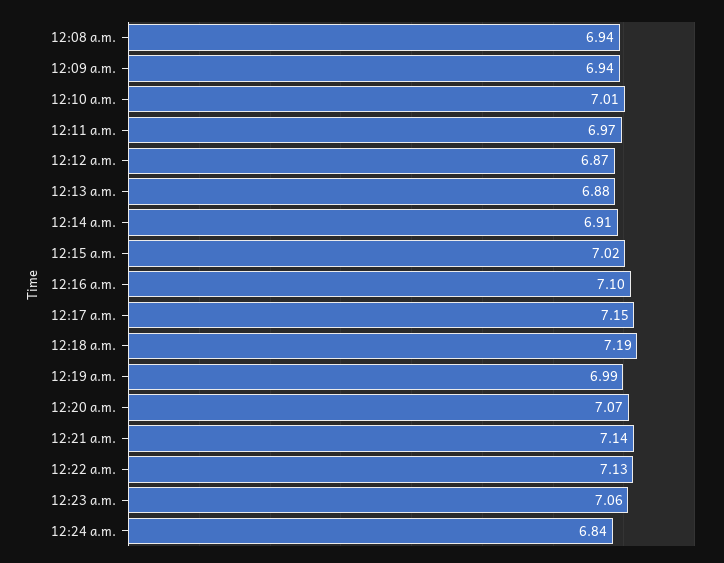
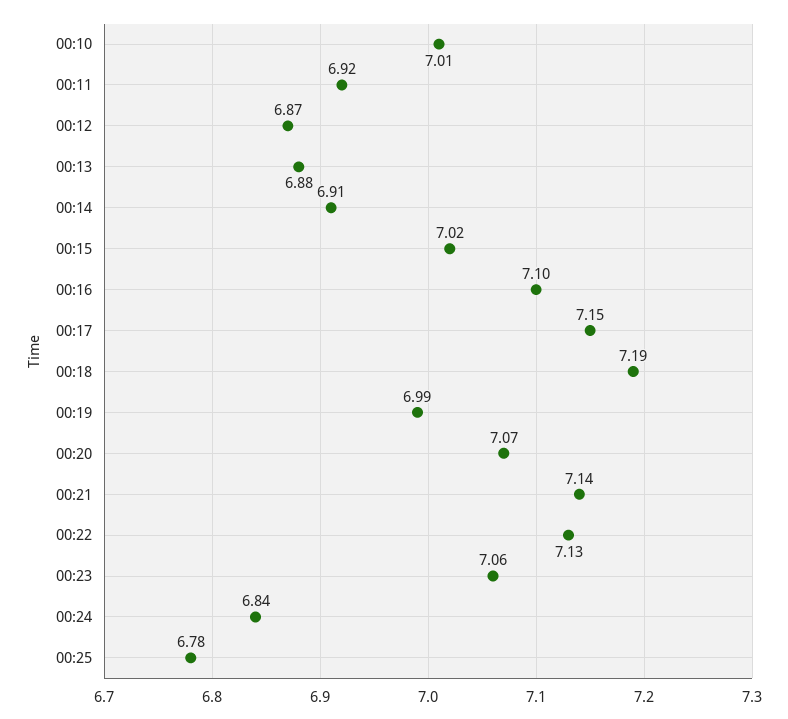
12:08 a.m.: 6.94 -> none
12:09 a.m.: 6.94 -> none
12:11 a.m.: 6.97 -> 6.92
00:25: none -> 6.78

